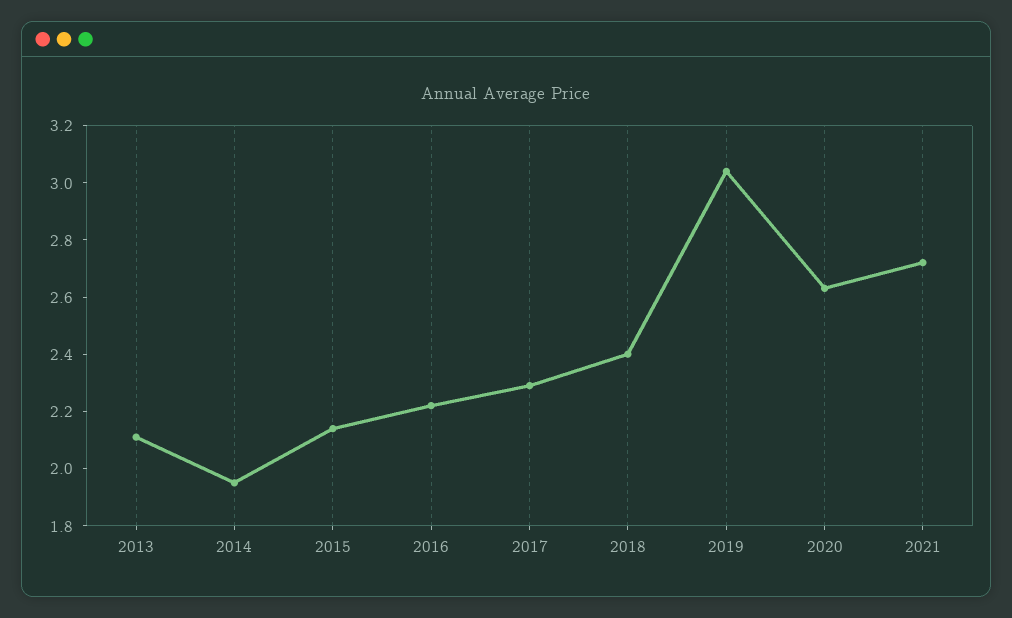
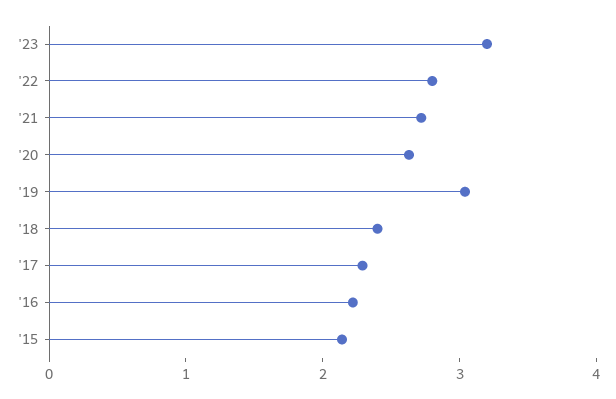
2013: 2.1 -> none
2014: 1.95 -> none
'23: none -> 3.2
'22: none -> 2.8

